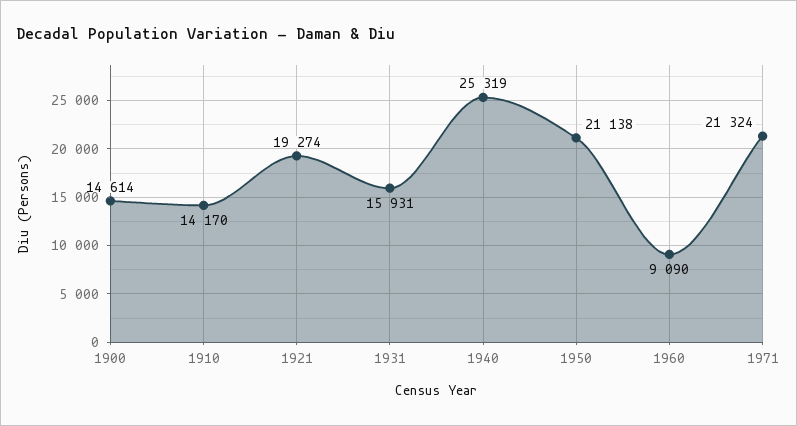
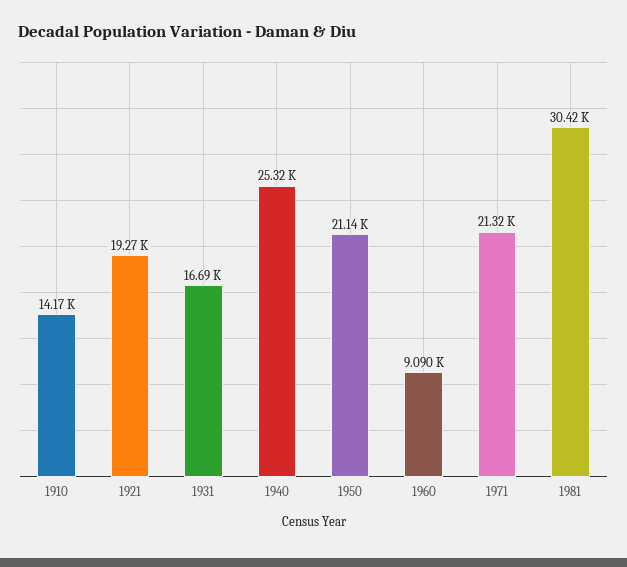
1900: 14614 -> none
1931: 15931 -> 16690
1981: none -> 30420

